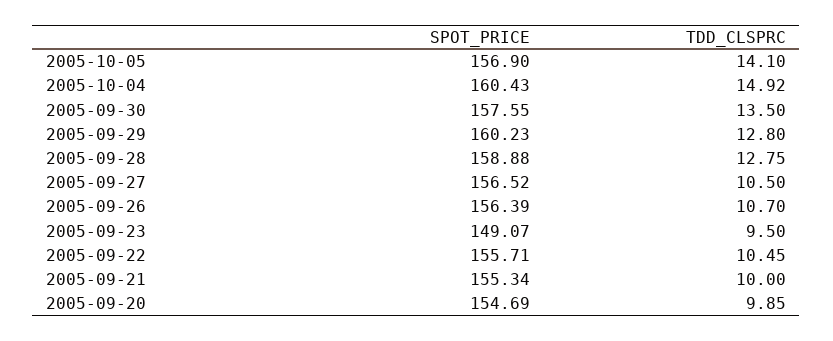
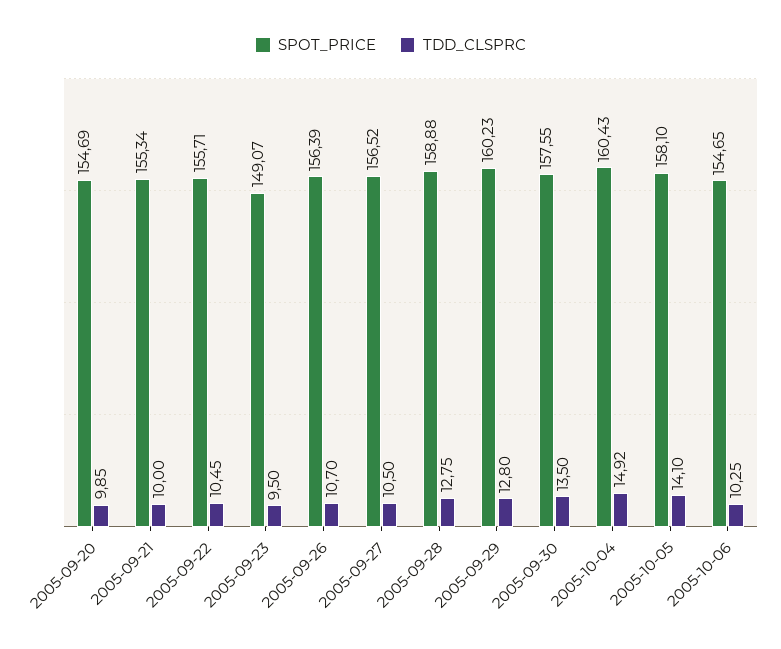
SPOT_PRICE, 2005-10-05: 156.9 -> 158.1
SPOT_PRICE, 2005-10-06: none -> 154.65
TDD_CLSPRC, 2005-10-06: none -> 10.25

